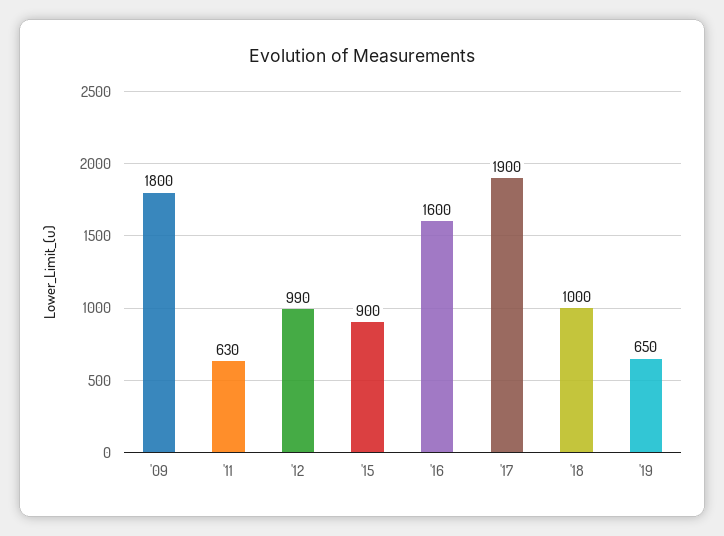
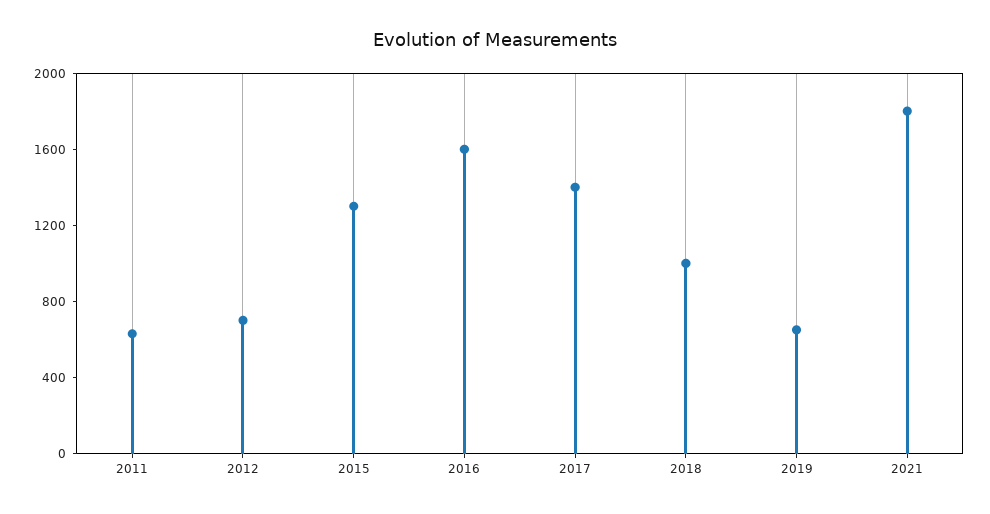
'09: 1800 -> none
'12: 990 -> 700
'15: 900 -> 1300
'17: 1900 -> 1400
2021: none -> 1800

